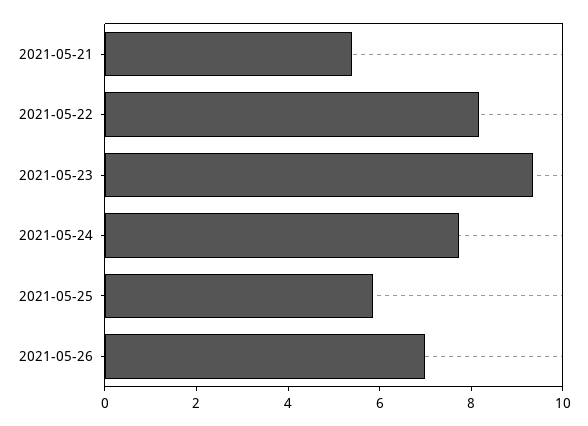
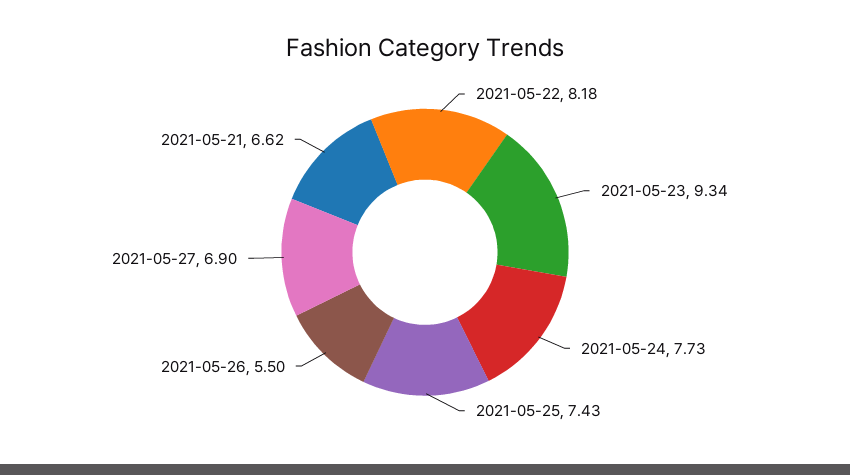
2021-05-21: 5.5 -> 6.62
2021-05-25: 6 -> 7.43
2021-05-26: 7 -> 5.5
2021-05-27: none -> 6.9

